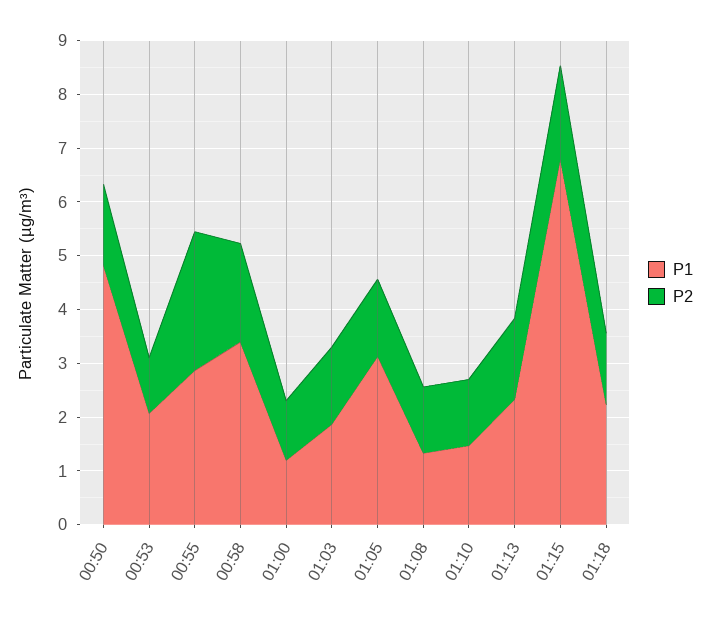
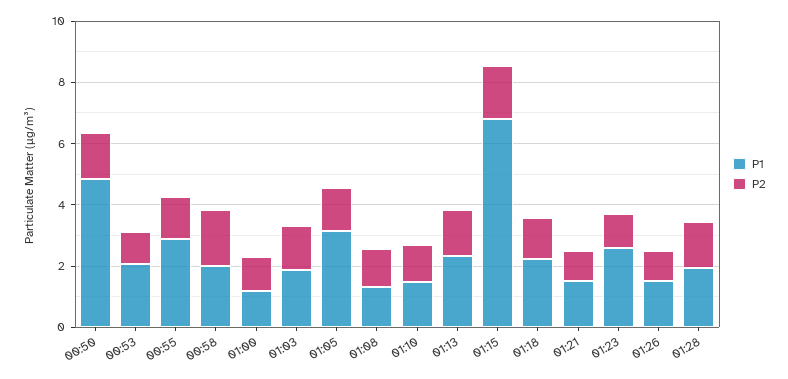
P2, 00:55: 2.6 -> 1.5
P1, 00:58: 3.4 -> 2
P1, 01:21: none -> 1.5
P2, 01:21: none -> 1
P1, 01:23: none -> 2.5
P2, 01:23: none -> 1
P1, 01:26: none -> 1.5
P2, 01:26: none -> 1
P1, 01:28: none -> 2
P2, 01:28: none -> 1.5

